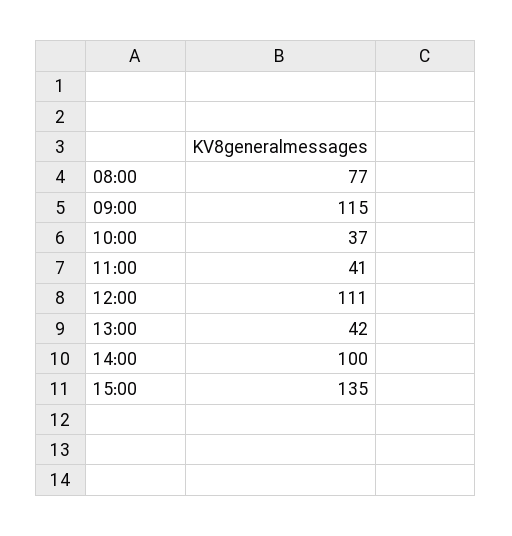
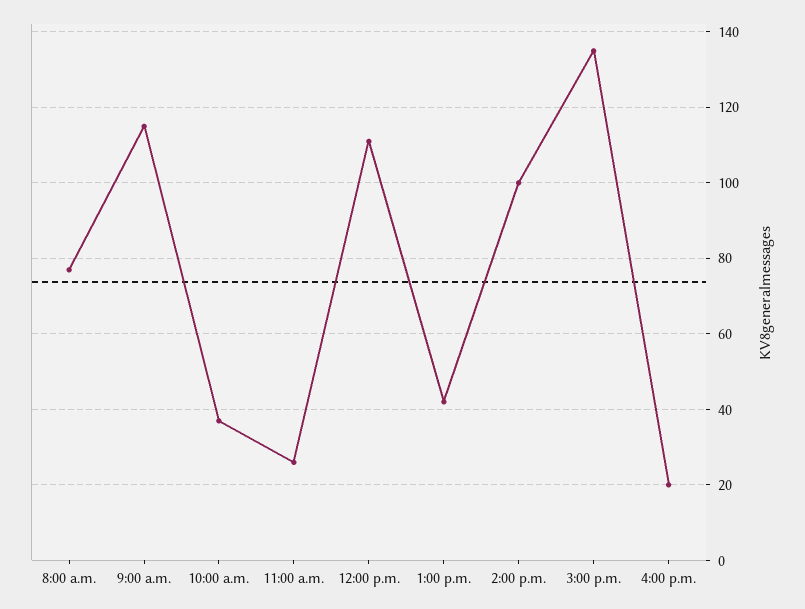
11:00: 41 -> 25
4:00 p.m.: none -> 20

